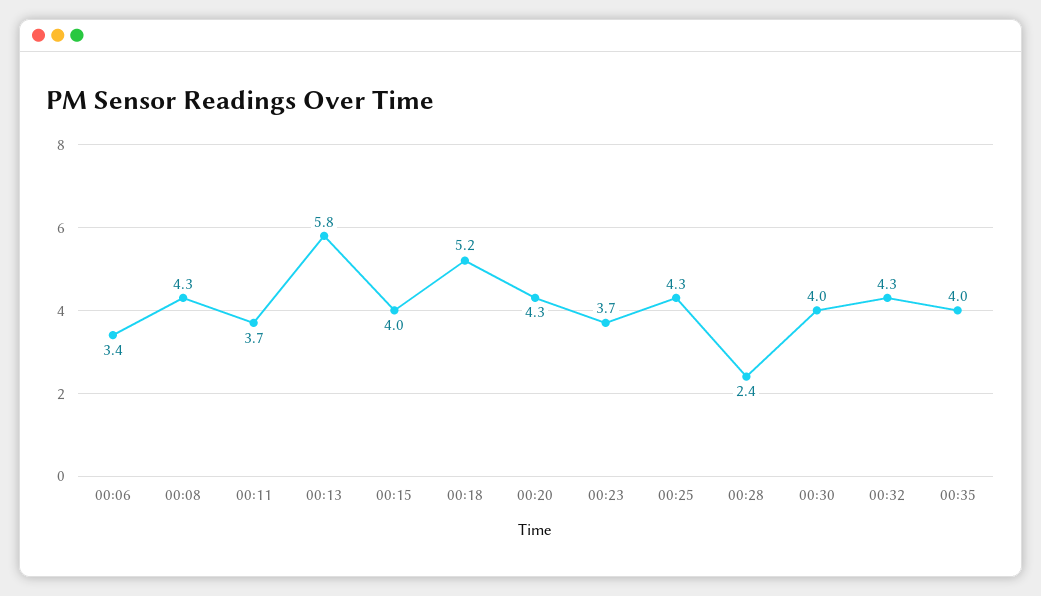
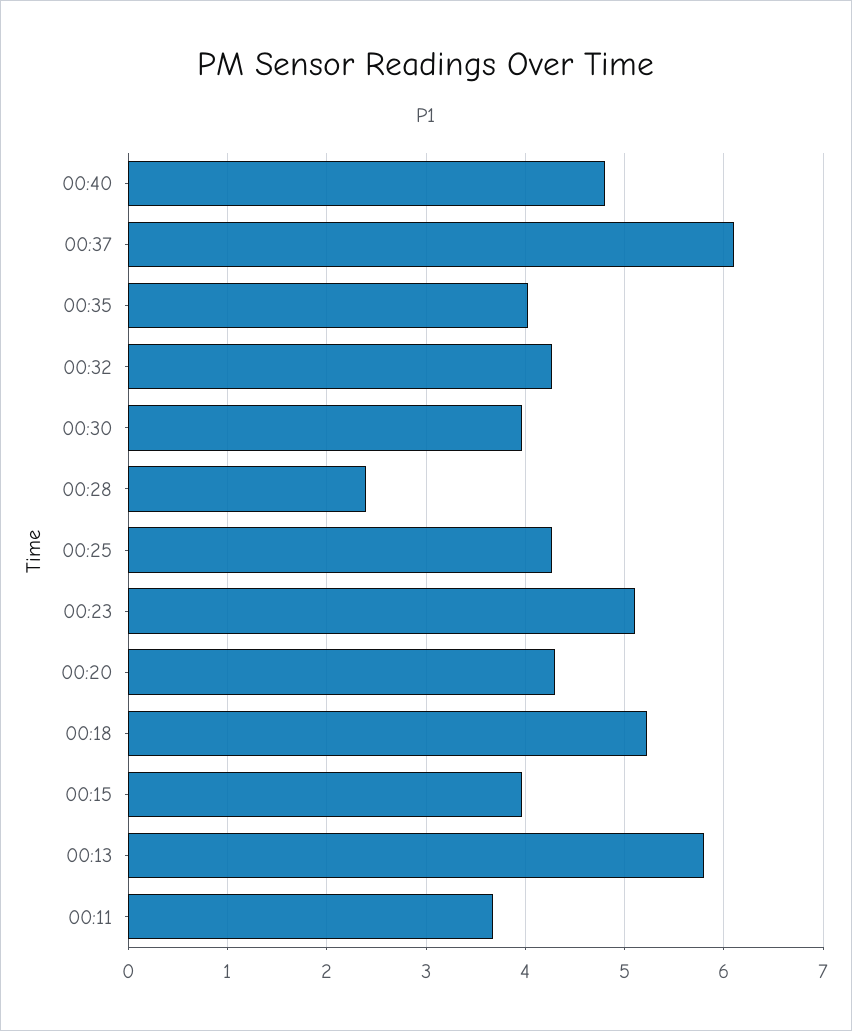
00:06: 3.4 -> none
00:08: 4.3 -> none
00:23: 3.7 -> 5.1
00:40: none -> 4.8
00:37: none -> 6.1

